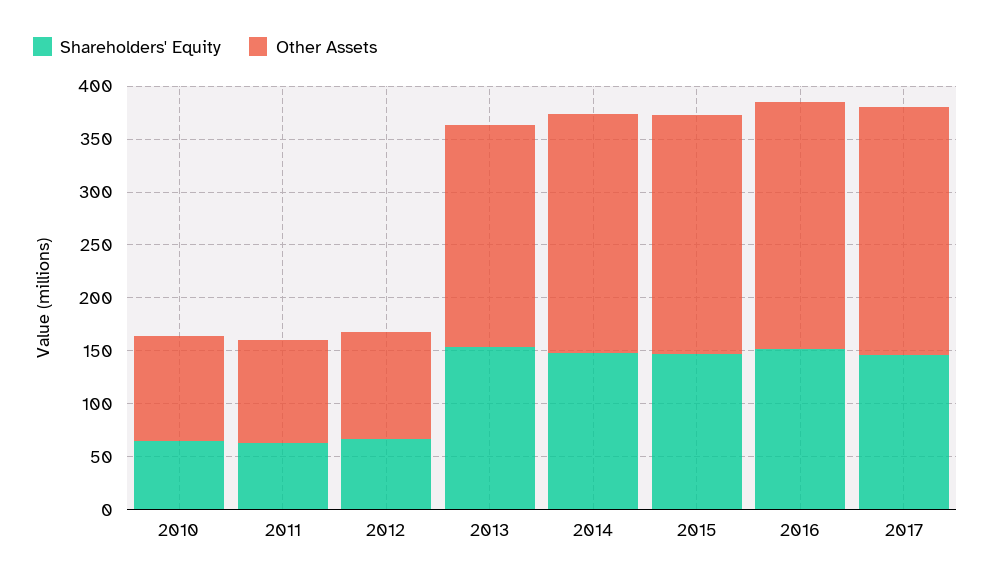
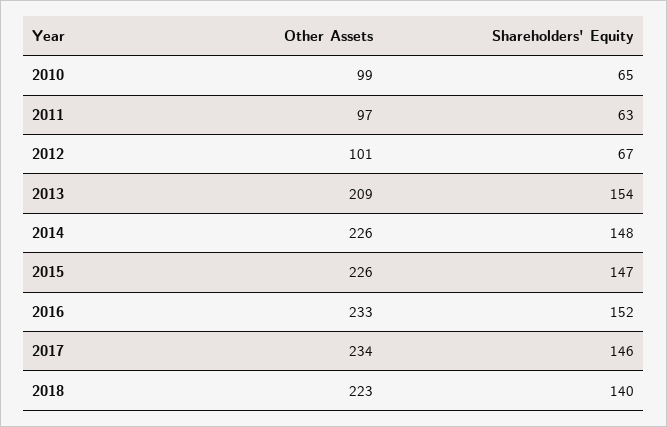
Other Assets, 2018: none -> 223
Shareholders' Equity, 2018: none -> 140

